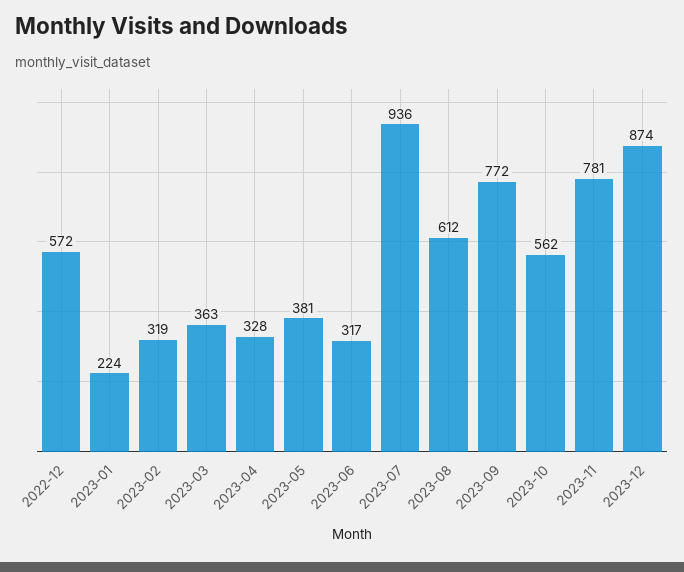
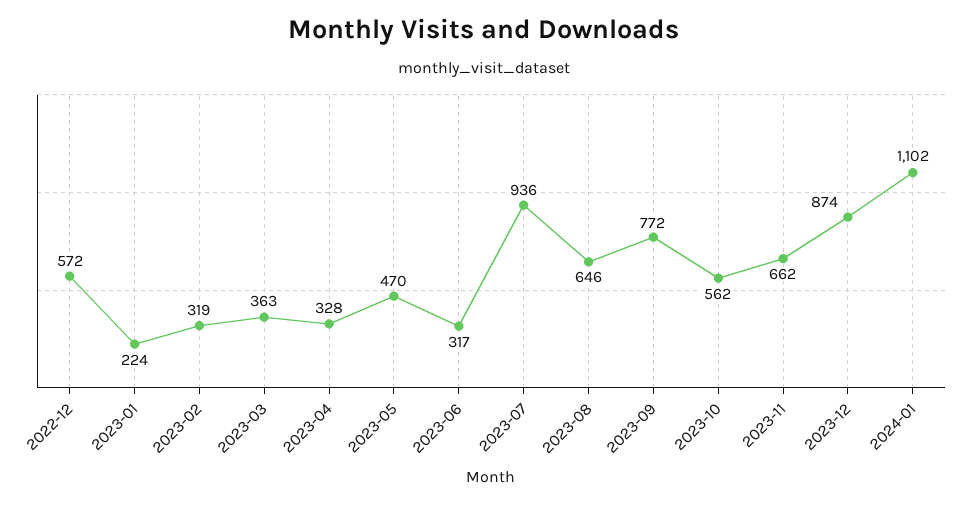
2023-05: 381 -> 470
2023-08: 612 -> 646
2023-11: 781 -> 662
2024-01: none -> 1102

